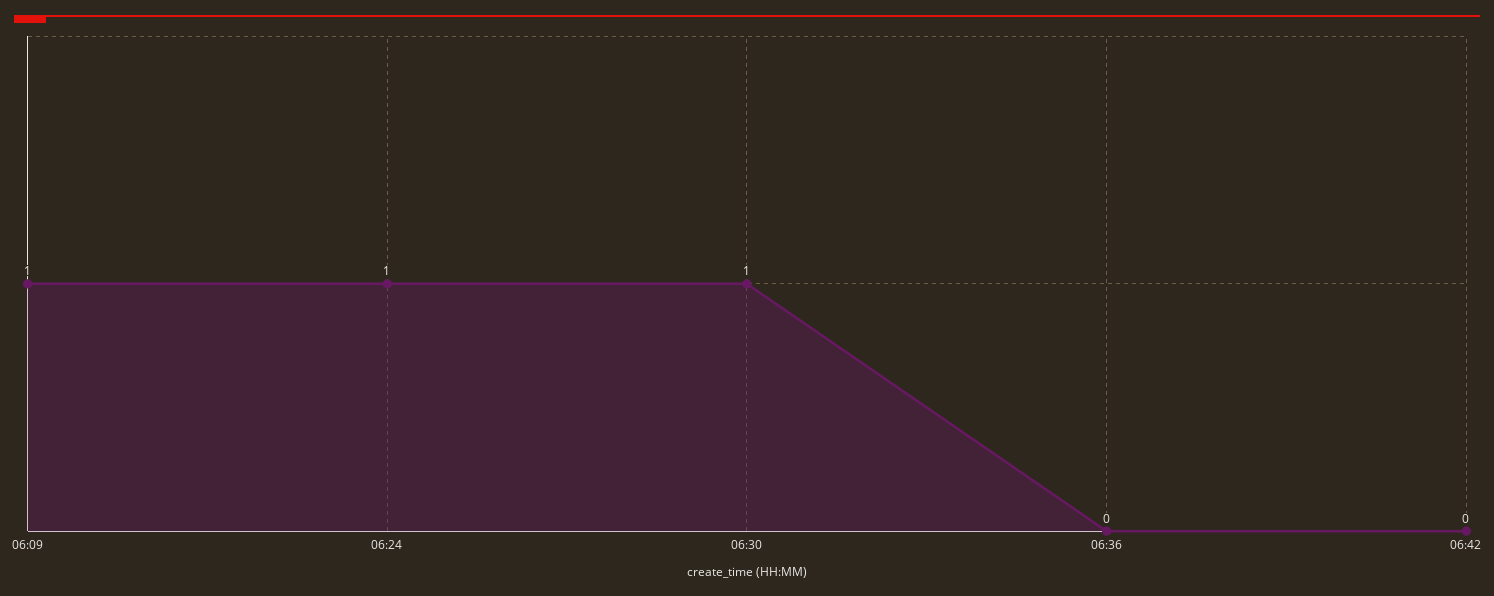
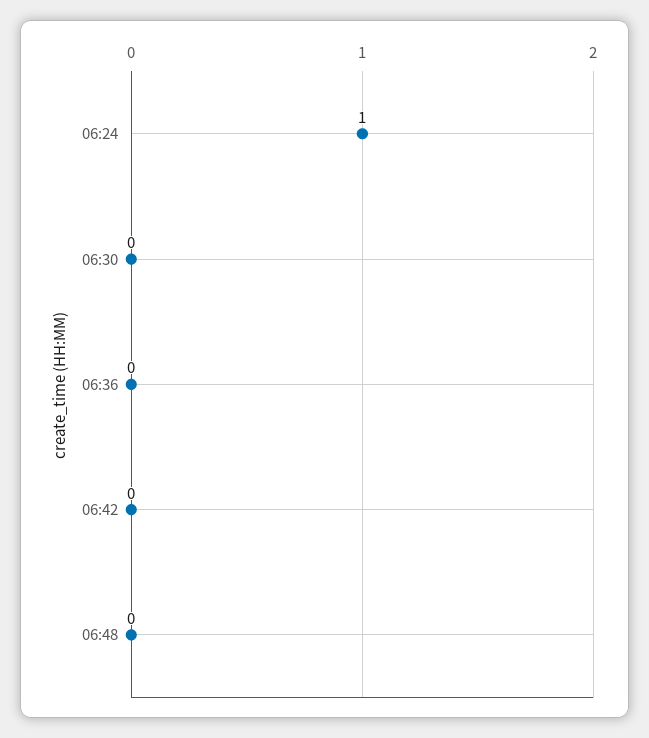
06:09: 1 -> none
06:30: 1 -> 0
06:48: none -> 0

